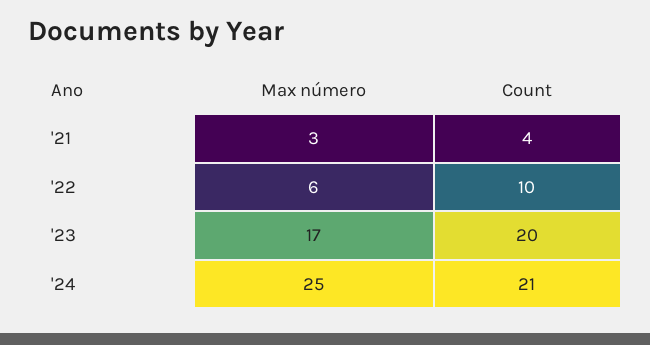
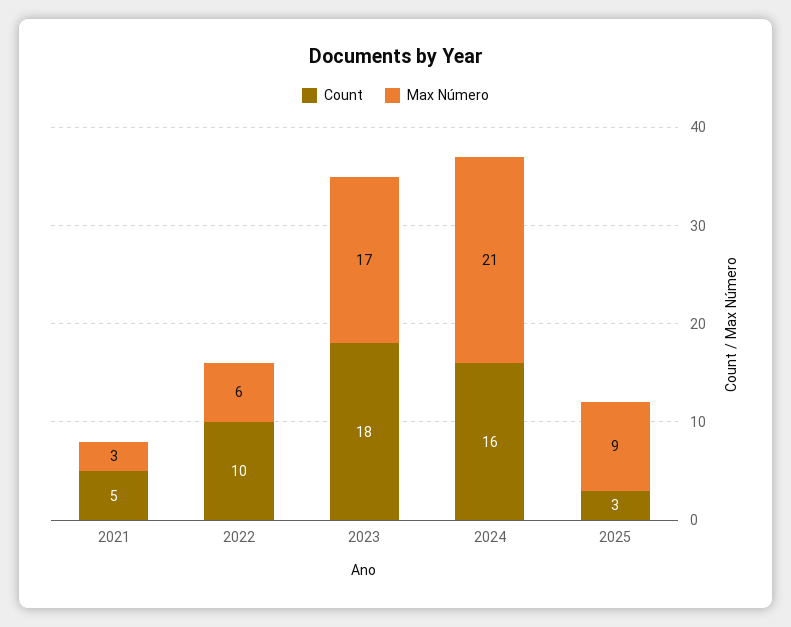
Count, '21: 4 -> 5
Count, '23: 20 -> 18
Max número, '24: 25 -> 21
Count, '24: 21 -> 16
Count, 2025: none -> 3
Max número, 2025: none -> 9

